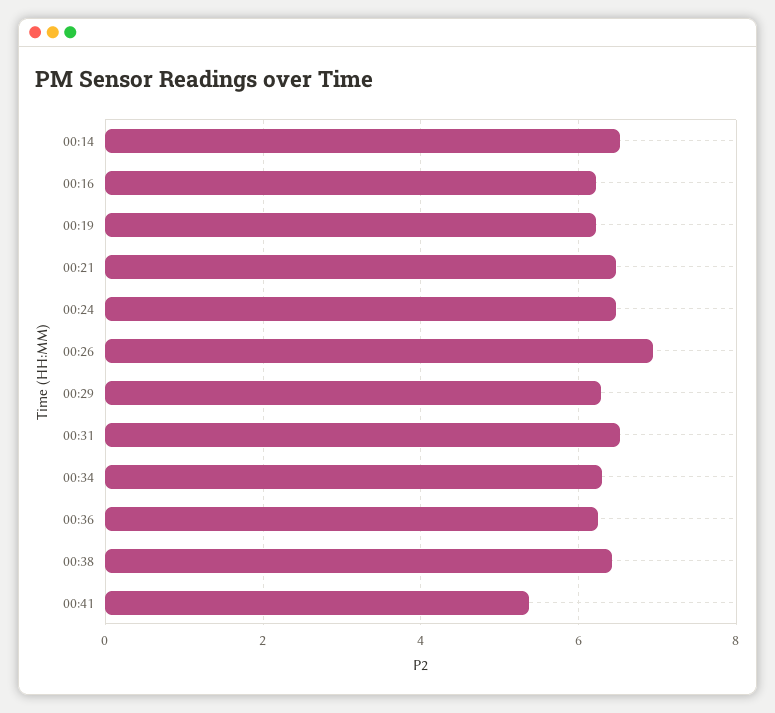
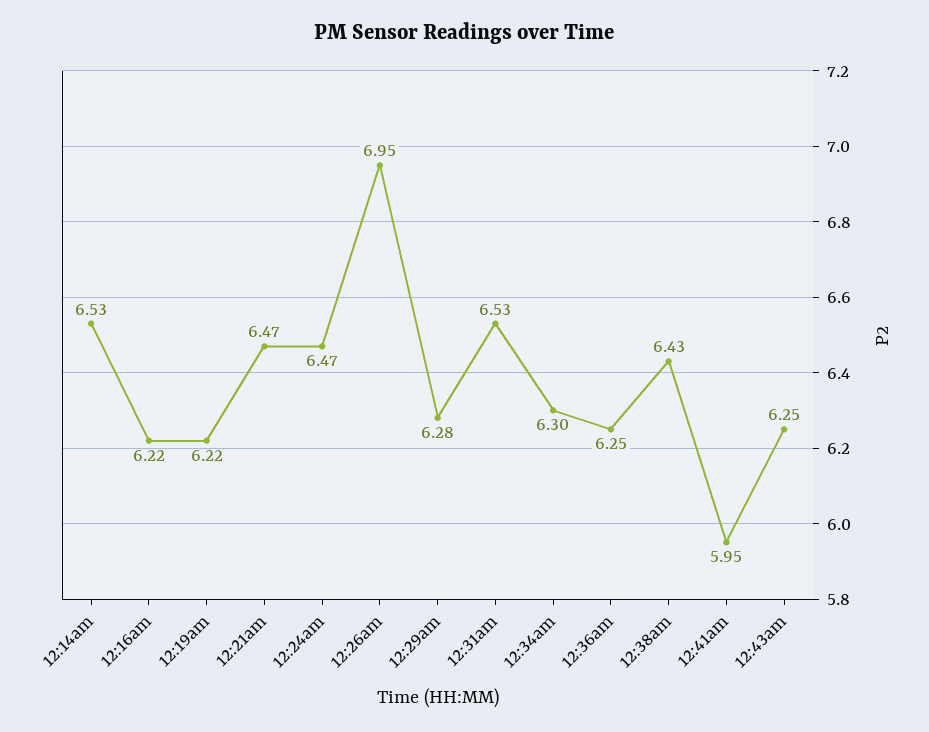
00:41: 5.4 -> 5.95
12:43am: none -> 6.25

